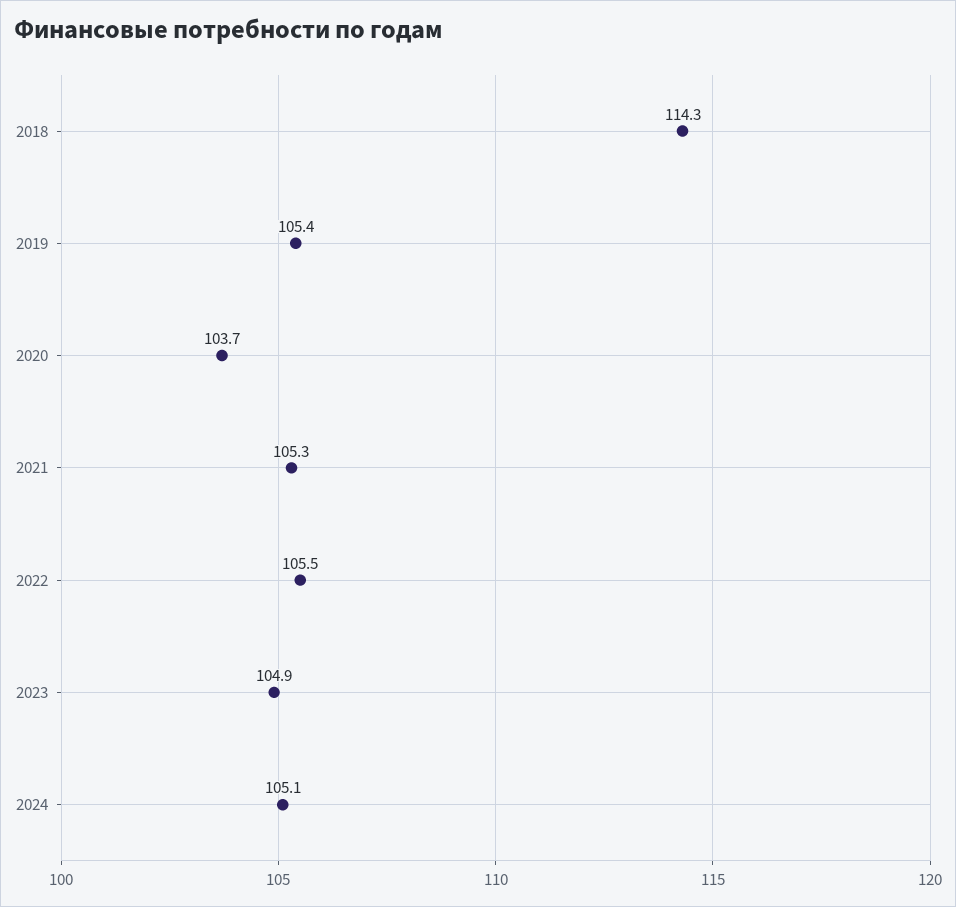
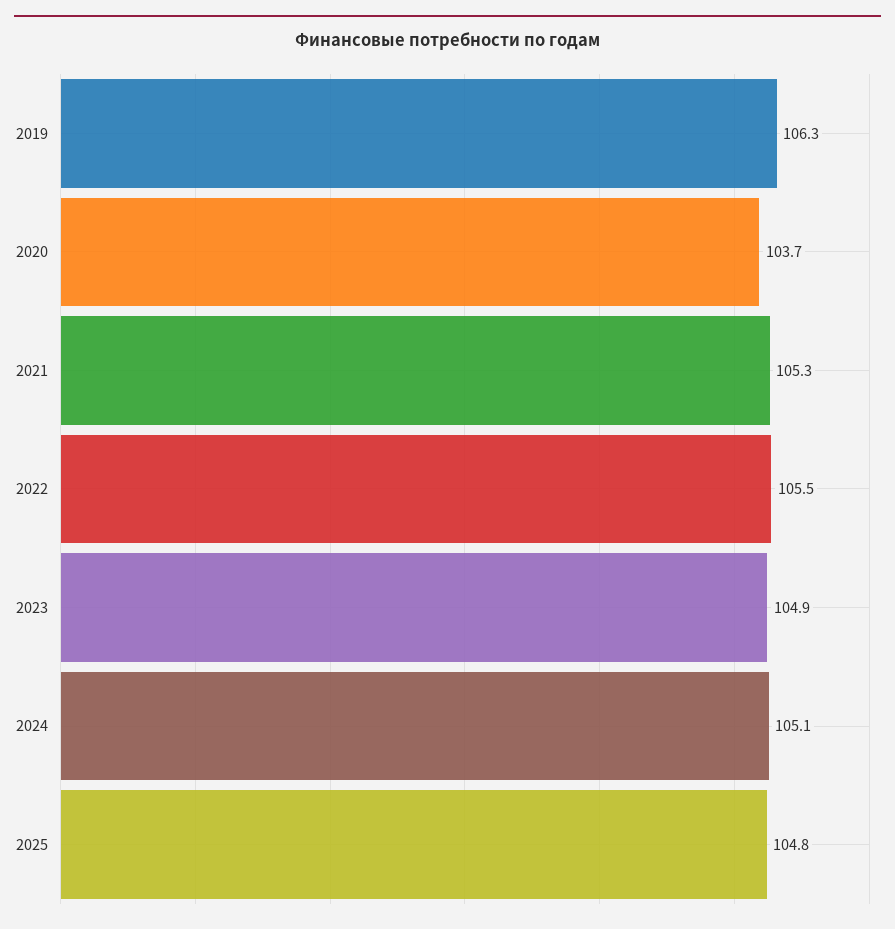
2018: 114.3 -> none
2019: 105.4 -> 106.3
2025: none -> 104.8

